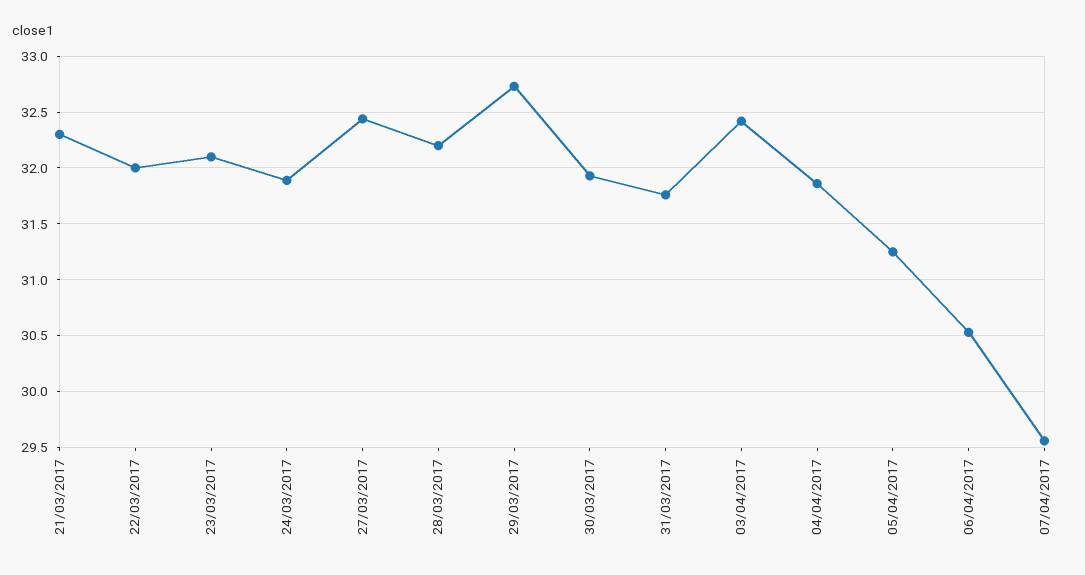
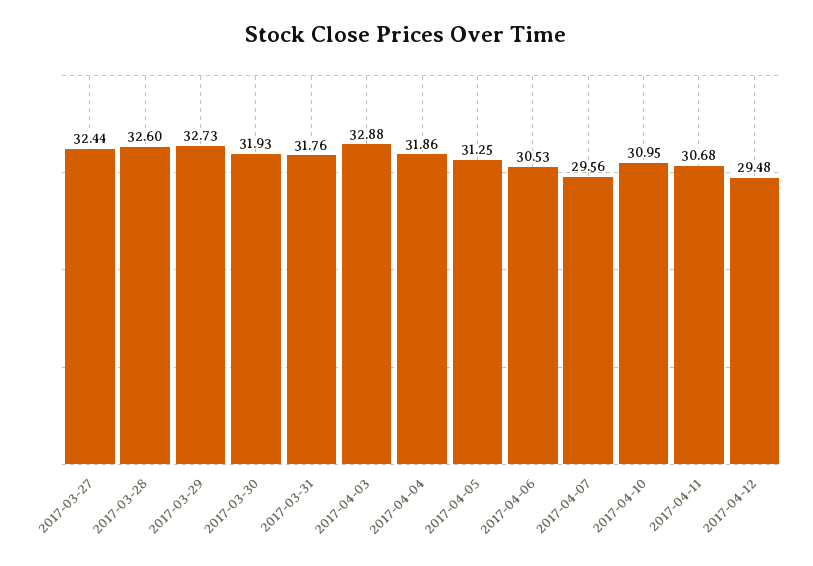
21/03/2017: 32.3 -> none
22/03/2017: 32 -> none
23/03/2017: 32.1 -> none
24/03/2017: 31.9 -> none
28/03/2017: 32.2 -> 32.6
03/04/2017: 32.4 -> 32.88
2017-04-10: none -> 30.95
2017-04-11: none -> 30.68
2017-04-12: none -> 29.48

